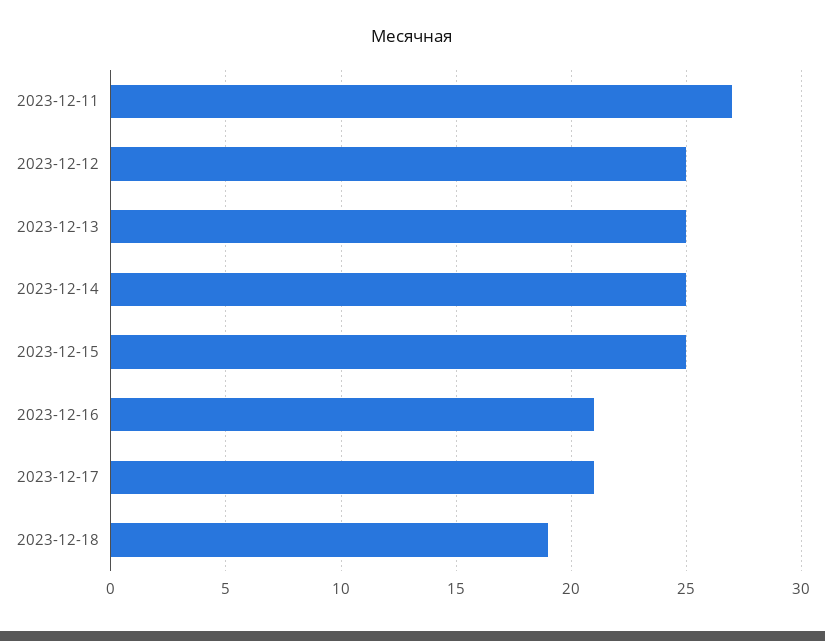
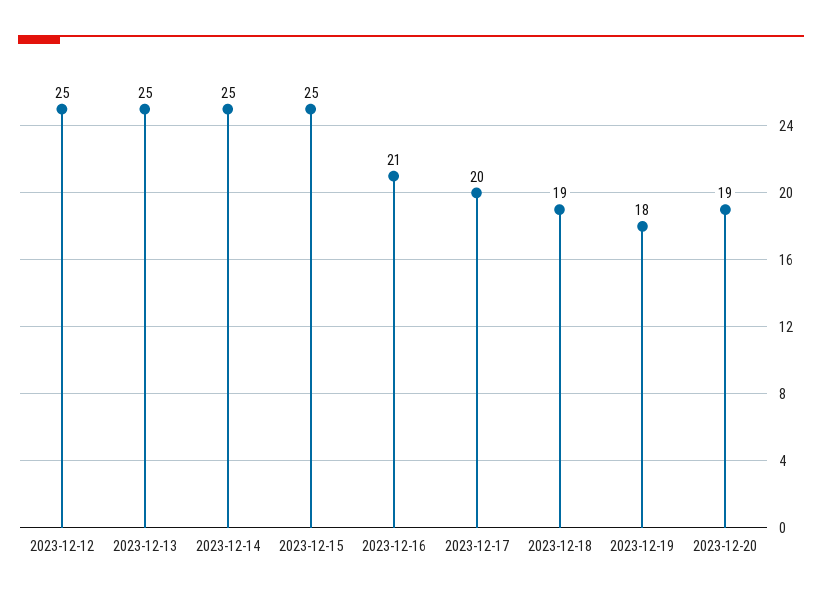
2023-12-11: 27 -> none
2023-12-17: 21 -> 20
2023-12-19: none -> 18
2023-12-20: none -> 19

